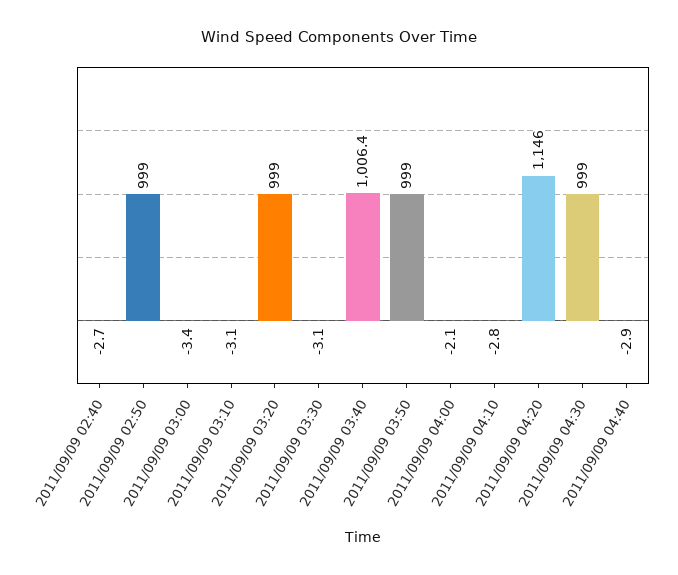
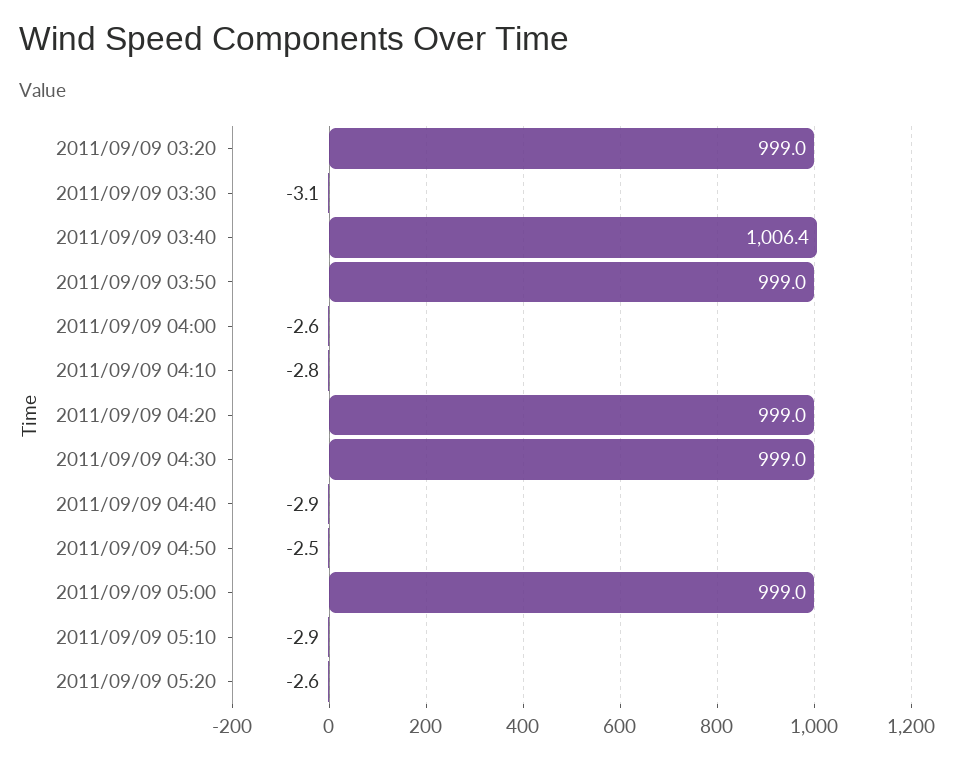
2011/09/09 02:40: -2.7 -> none
2011/09/09 02:50: 999 -> none
2011/09/09 03:00: -3.4 -> none
2011/09/09 03:10: -3.1 -> none
2011/09/09 04:00: -2.1 -> -2.6
2011/09/09 04:20: 1146 -> 999
2011/09/09 04:50: none -> -2.5
2011/09/09 05:00: none -> 999
2011/09/09 05:10: none -> -2.9
2011/09/09 05:20: none -> -2.6

